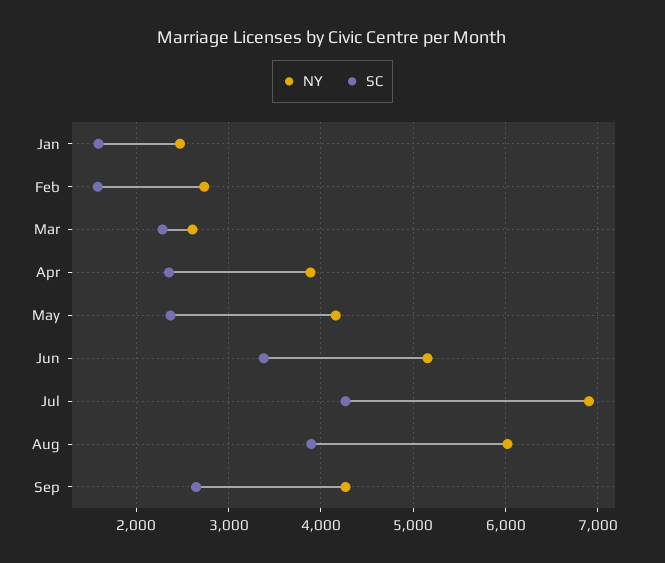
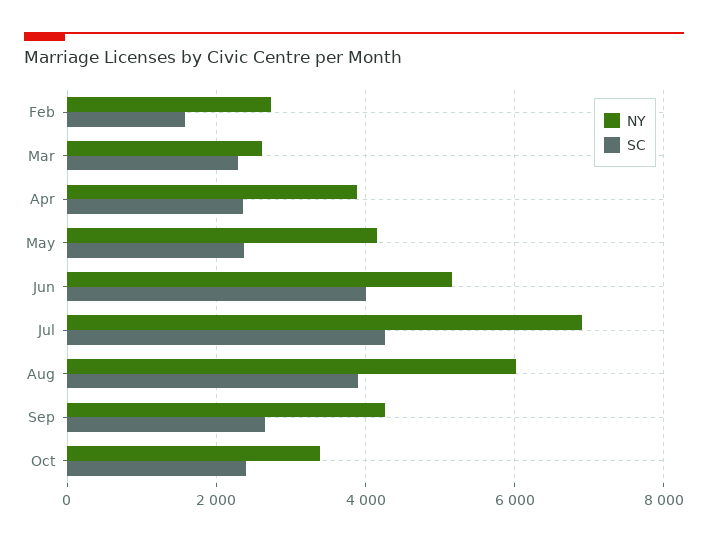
NY, Jan: 2500 -> none
SC, Jan: 1600 -> none
SC, Jun: 3400 -> 4000
NY, Oct: none -> 3400
SC, Oct: none -> 2400

